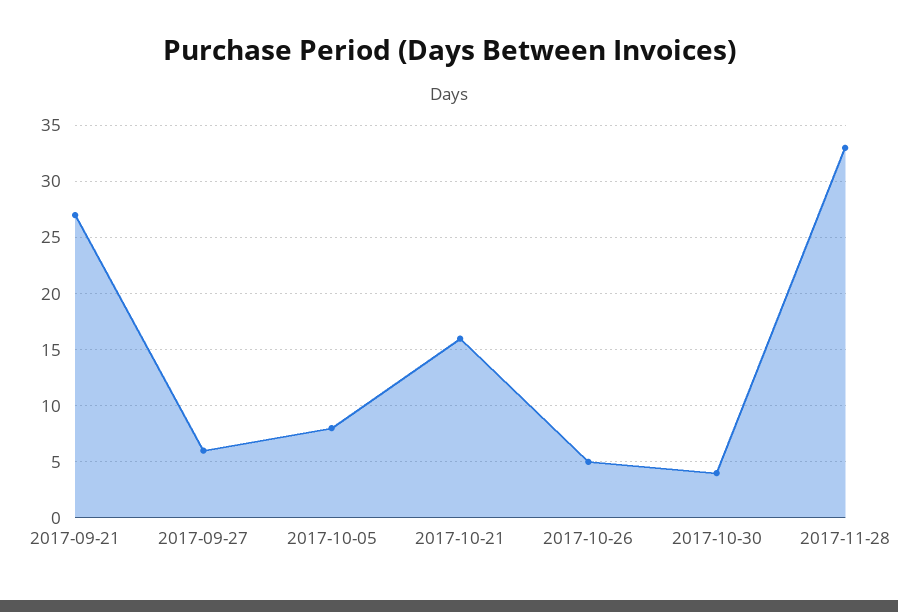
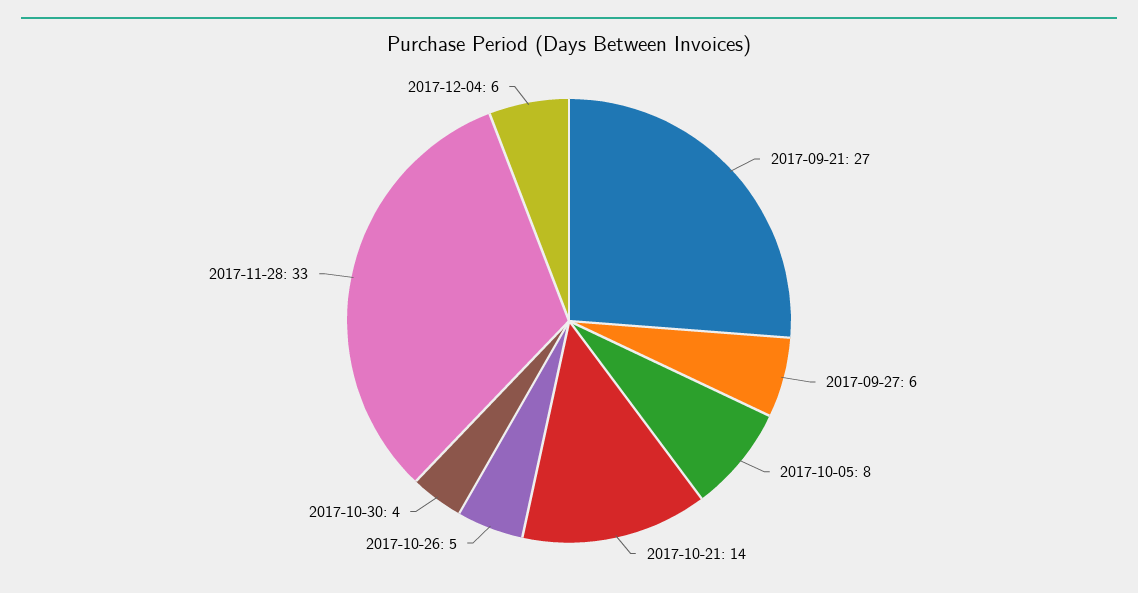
2017-10-21: 16 -> 14
2017-12-04: none -> 6

